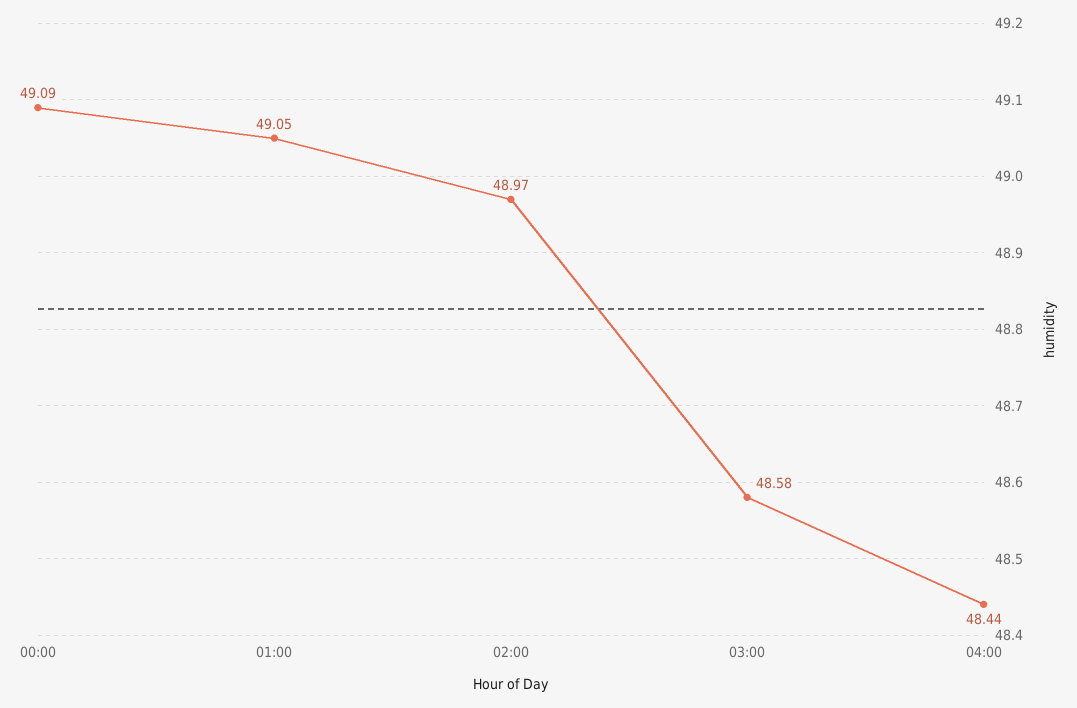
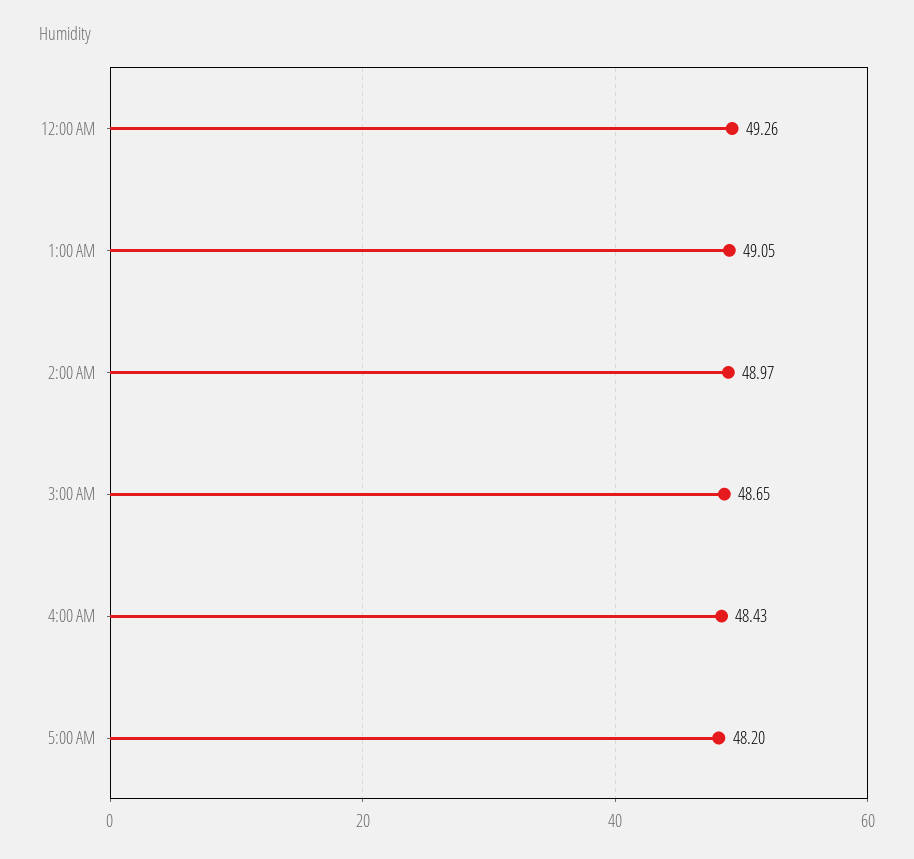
00:00: 49.09 -> 49.26
03:00: 48.58 -> 48.65
04:00: 48.44 -> 48.43
5:00 AM: none -> 48.2

